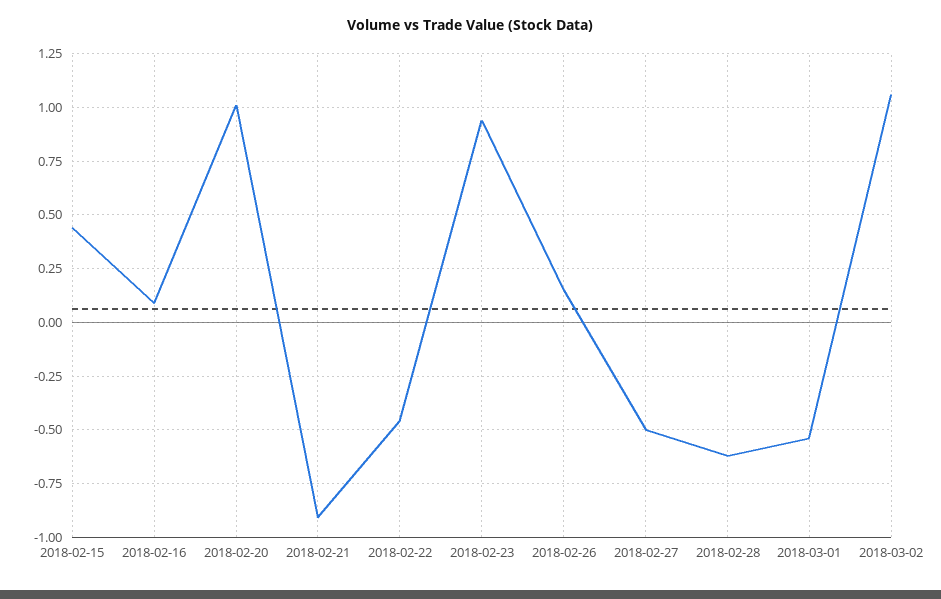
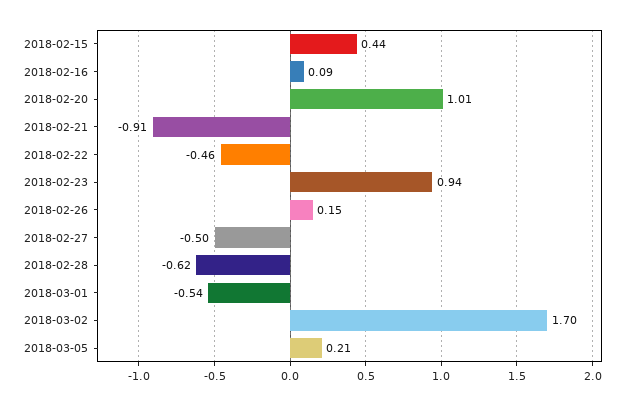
2018-03-02: 1.05 -> 1.7
2018-03-05: none -> 0.21

